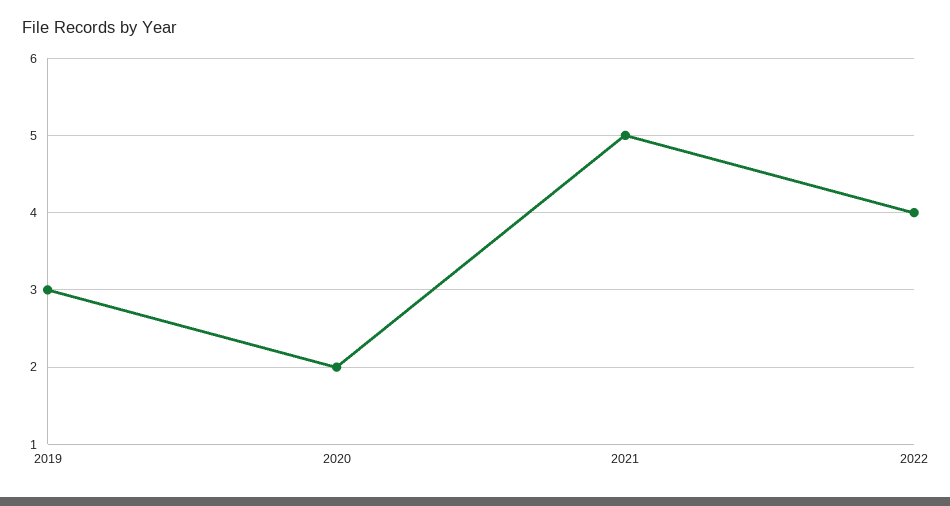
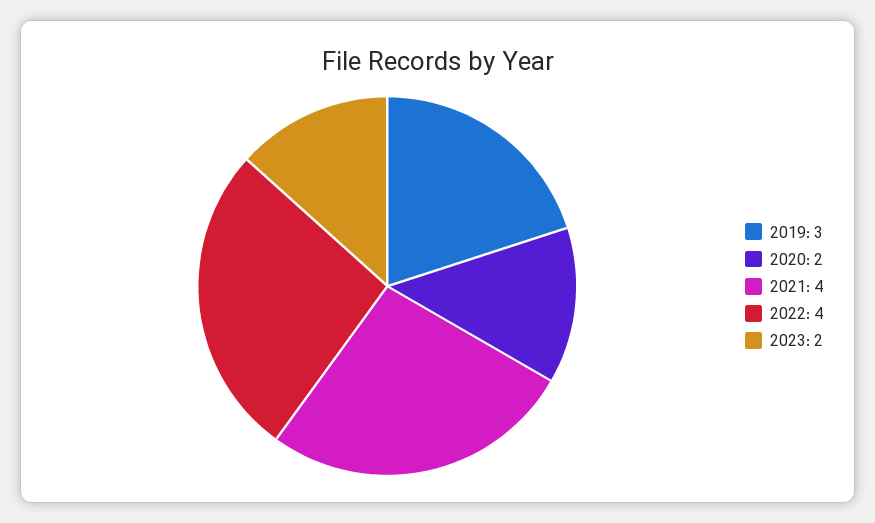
2021: 5 -> 4
2023: none -> 2

